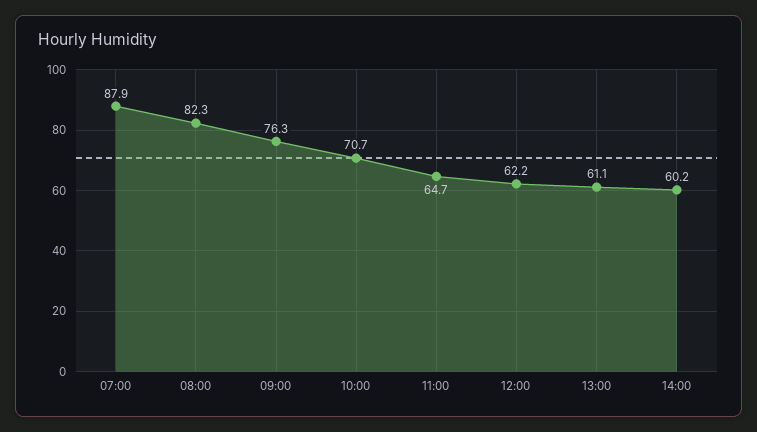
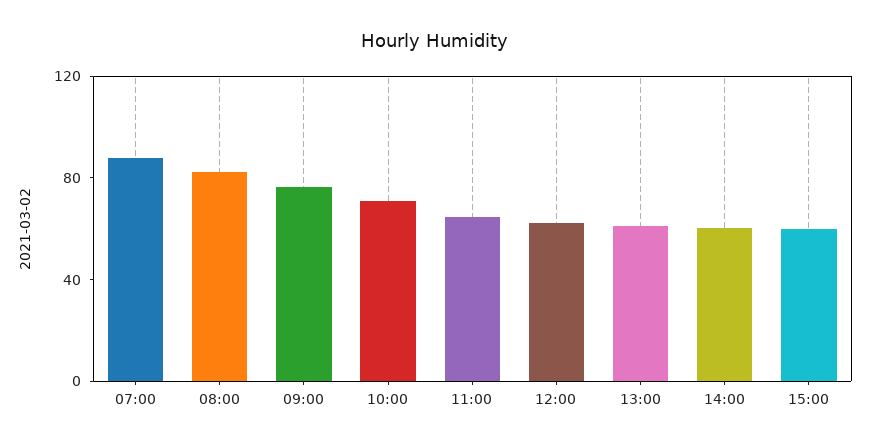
15:00: none -> 60

